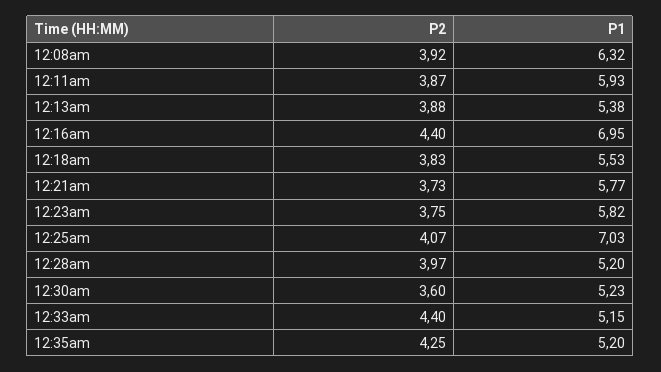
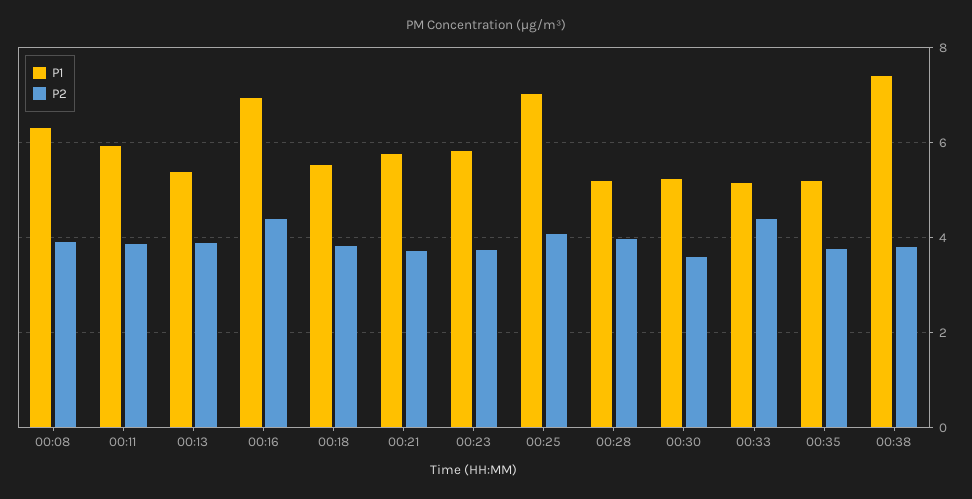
P2, 12:35am: 4.25 -> 3.8
P1, 00:38: none -> 7.4
P2, 00:38: none -> 3.8

